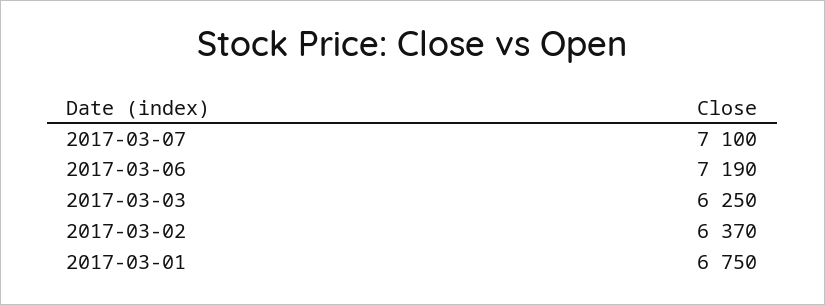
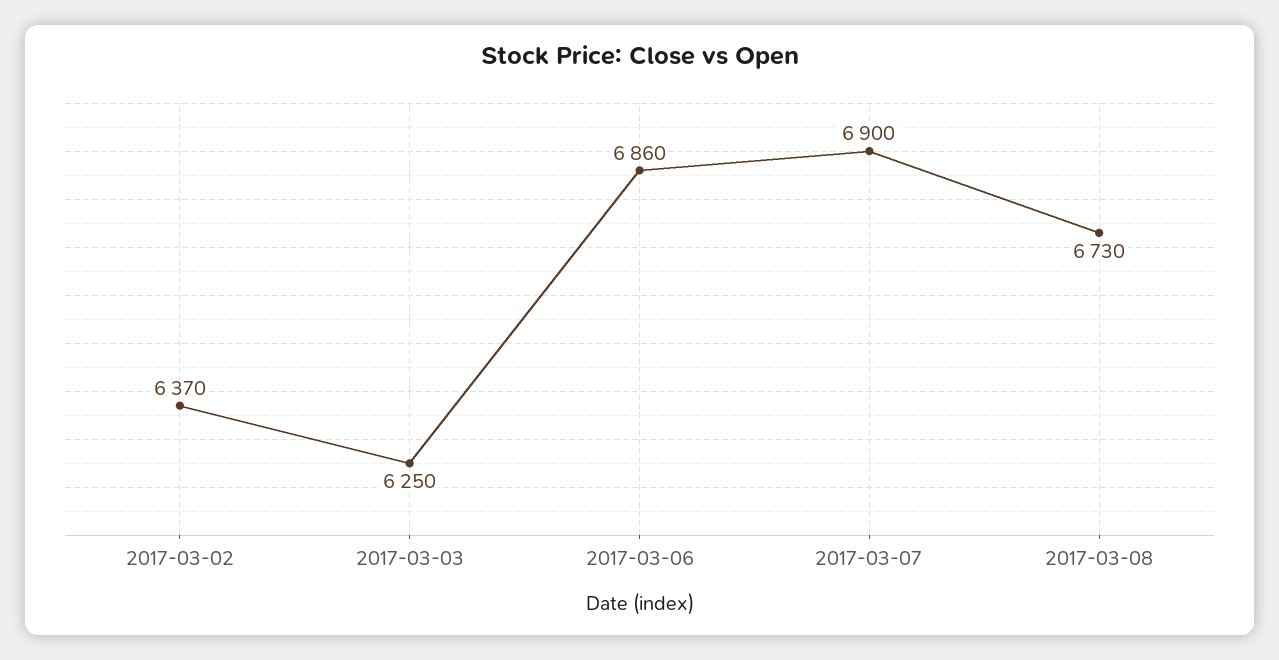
2017-03-07: 7100 -> 6900
2017-03-06: 7190 -> 6860
2017-03-01: 6750 -> none
2017-03-08: none -> 6730

